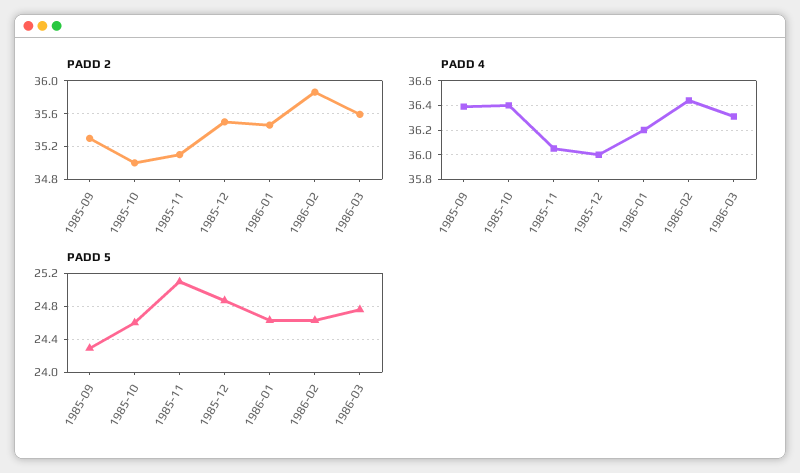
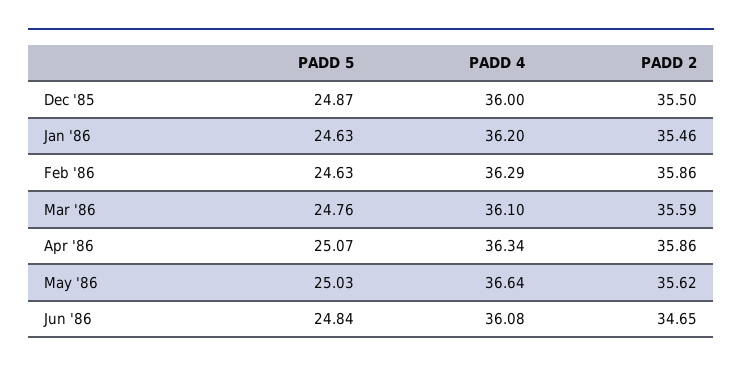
PADD 2, 1985-09: 35.3 -> none
PADD 2, 1985-10: 35 -> none
PADD 2, 1985-11: 35.1 -> none
PADD 4, 1985-09: 36.4 -> none
PADD 4, 1985-10: 36.4 -> none
PADD 4, 1985-11: 36.05 -> none
PADD 4, 1986-02: 36.45 -> 36.29
PADD 4, 1986-03: 36.3 -> 36.1
PADD 5, 1985-09: 24.3 -> none
PADD 5, 1985-10: 24.6 -> none
PADD 5, 1985-11: 25.1 -> none
PADD 5, Apr '86: none -> 25.07
PADD 4, Apr '86: none -> 36.34
PADD 2, Apr '86: none -> 35.86
PADD 5, May '86: none -> 25.03
PADD 4, May '86: none -> 36.64
PADD 2, May '86: none -> 35.62
PADD 5, Jun '86: none -> 24.84
PADD 4, Jun '86: none -> 36.08
PADD 2, Jun '86: none -> 34.65

